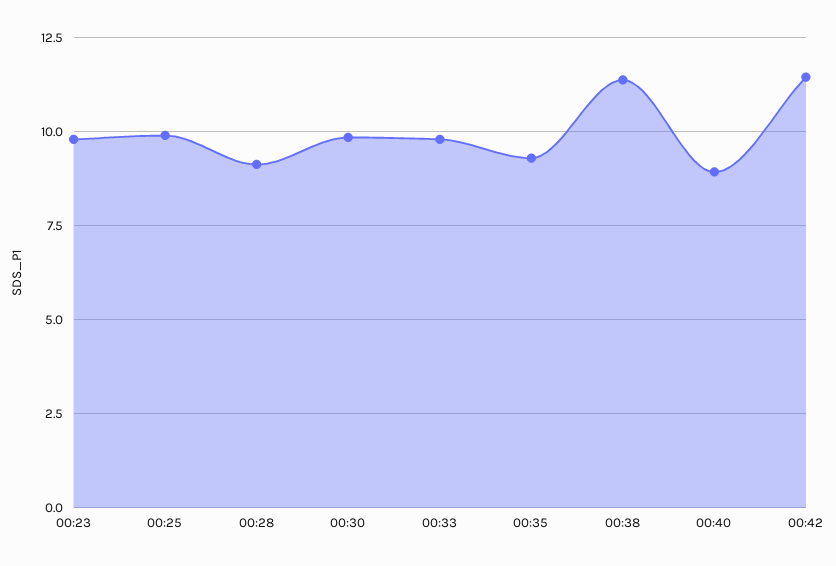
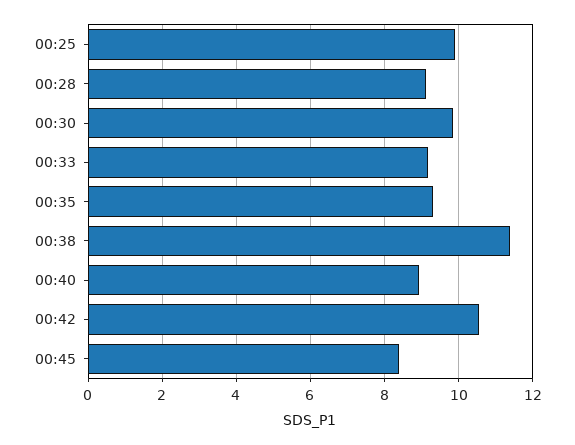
00:23: 9.75 -> none
00:33: 9.75 -> 9.2
00:42: 11.5 -> 10.6
00:45: none -> 8.4

